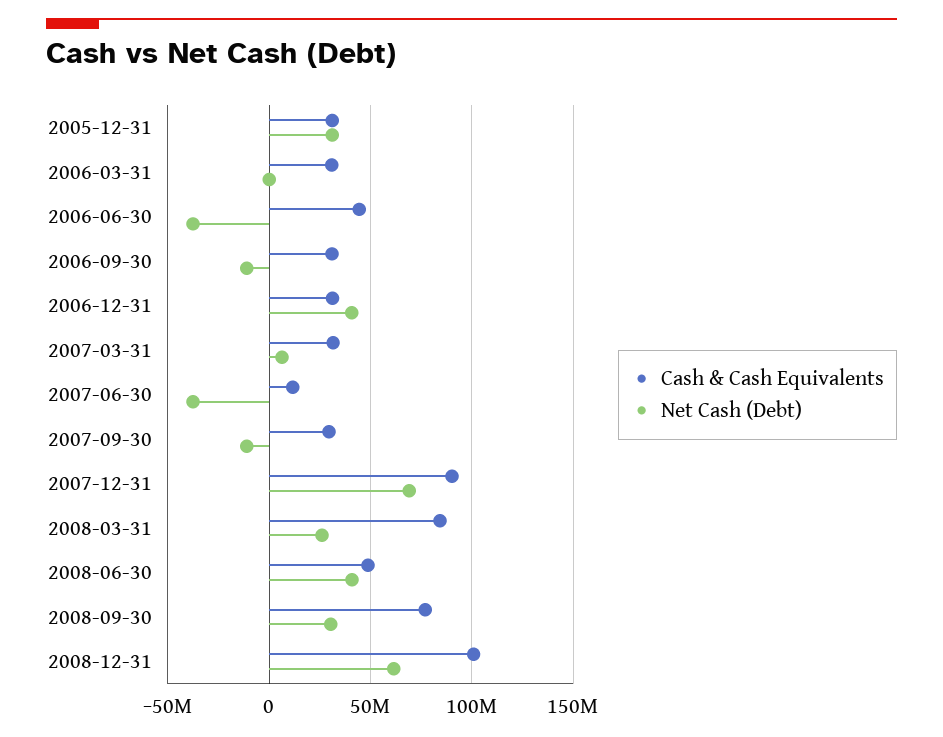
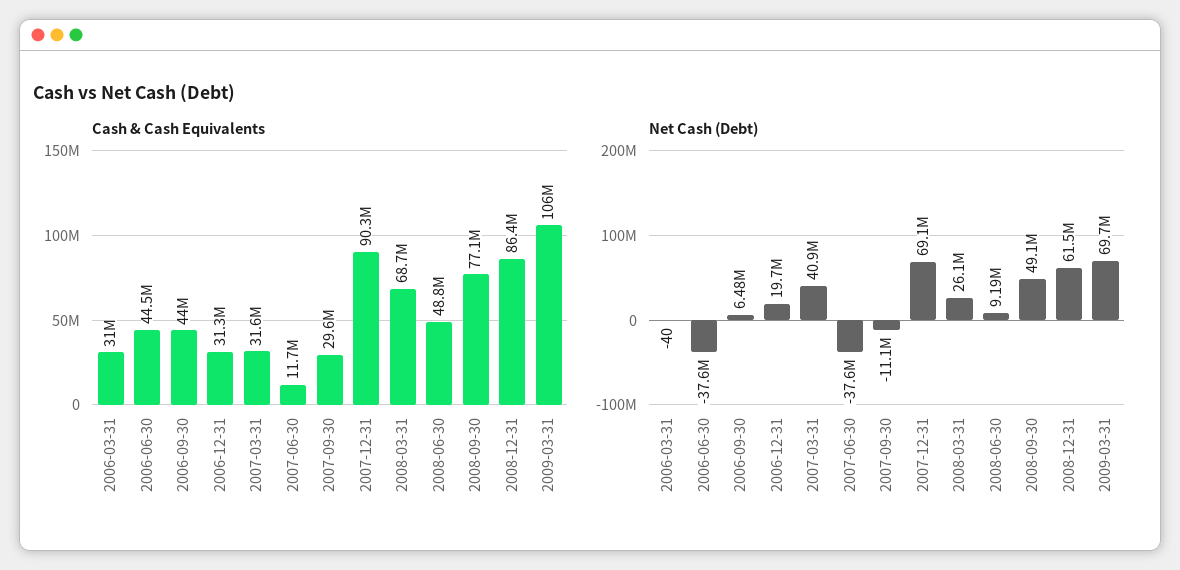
Cash & Cash Equivalents, 2005-12-31: 30000000 -> none
Net Cash (Debt), 2005-12-31: 30000000 -> none
Cash & Cash Equivalents, 2006-09-30: 30000000 -> 44000000
Net Cash (Debt), 2006-09-30: -10000000 -> 6480000
Net Cash (Debt), 2006-12-31: 40000000 -> 19700000
Net Cash (Debt), 2007-03-31: 5000000 -> 40900000
Cash & Cash Equivalents, 2008-03-31: 85000000 -> 68700000
Net Cash (Debt), 2008-06-30: 40000000 -> 9190000
Net Cash (Debt), 2008-09-30: 30000000 -> 49100000
Cash & Cash Equivalents, 2008-12-31: 100000000 -> 86400000
Cash & Cash Equivalents, 2009-03-31: none -> 106000000
Net Cash (Debt), 2009-03-31: none -> 69700000

